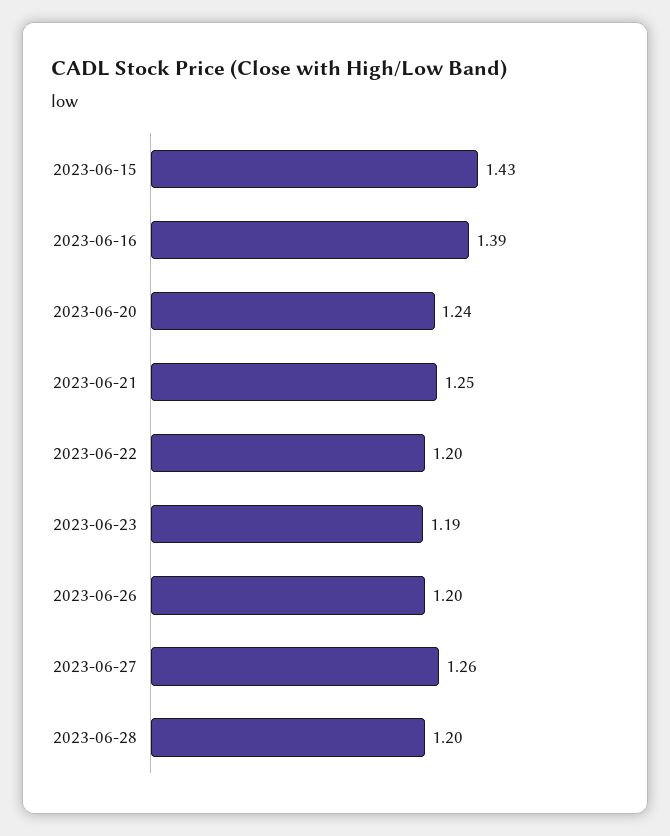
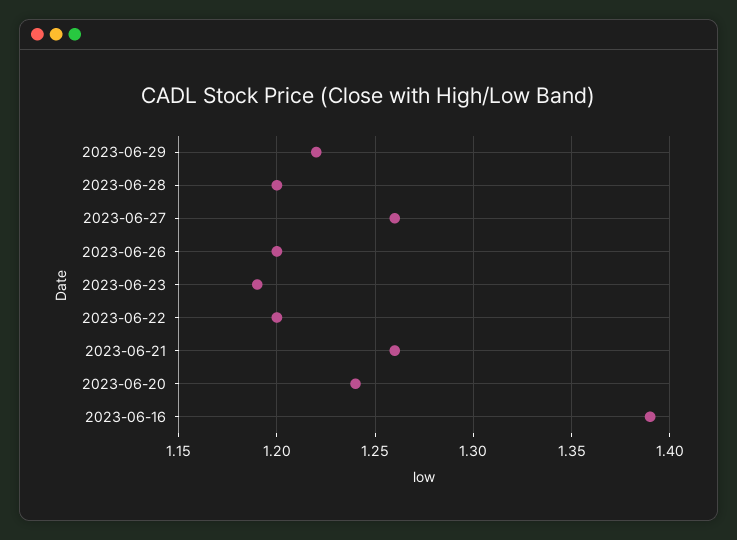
2023-06-15: 1.43 -> none
2023-06-21: 1.25 -> 1.26
2023-06-29: none -> 1.22

